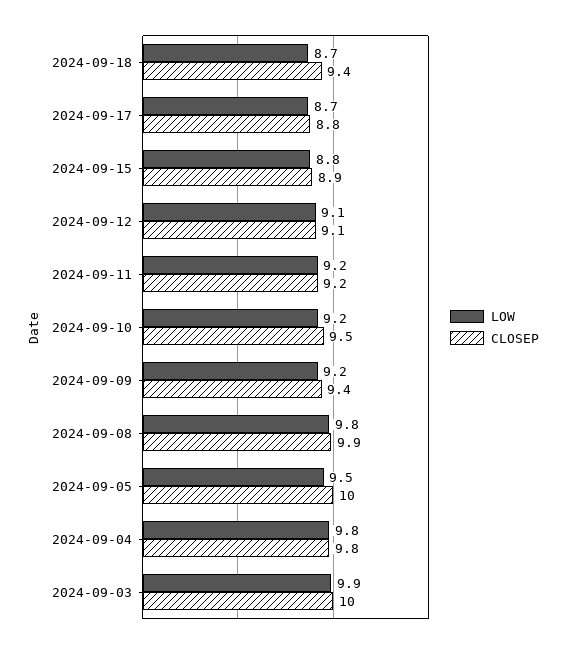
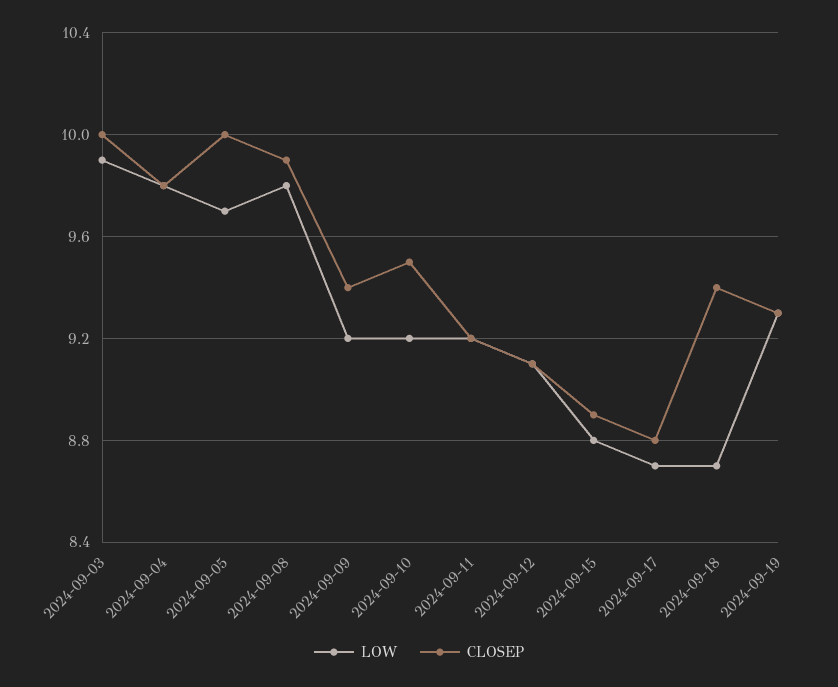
LOW, 2024-09-05: 9.5 -> 9.7
LOW, 2024-09-19: none -> 9.3
CLOSEP, 2024-09-19: none -> 9.3

